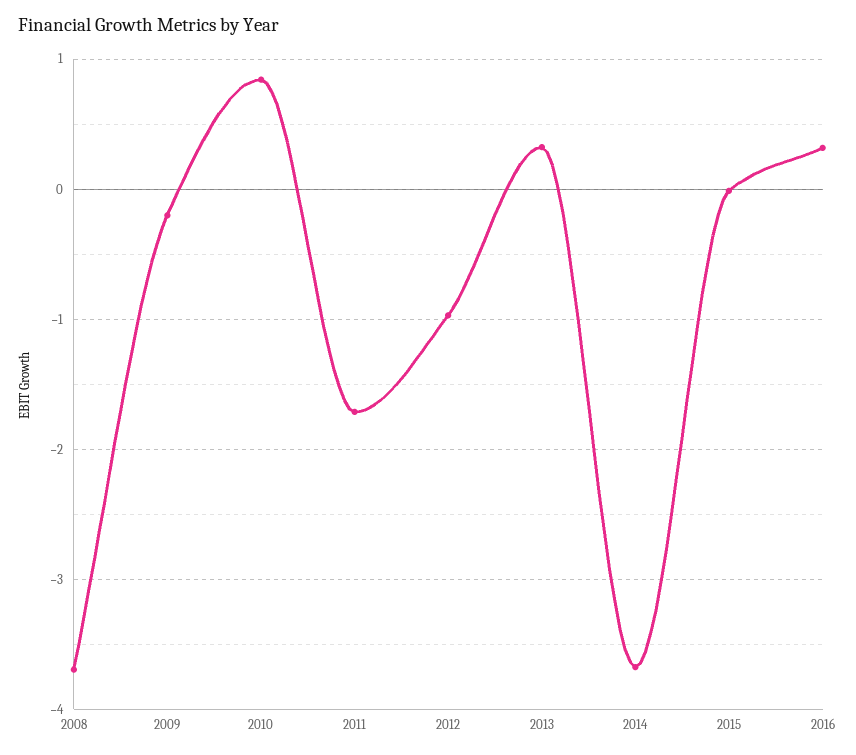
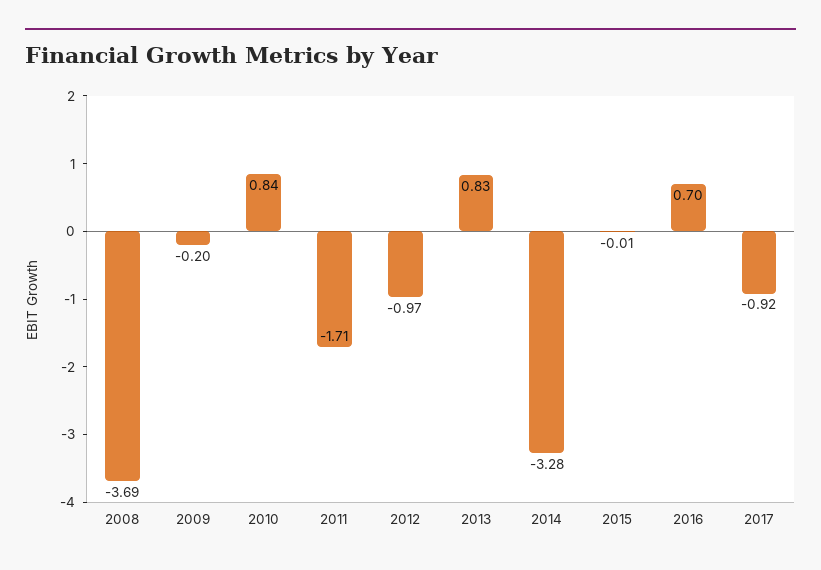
2013: 0.3 -> 0.83
2014: -3.7 -> -3.28
2016: 0.3 -> 0.7
2017: none -> -0.92

